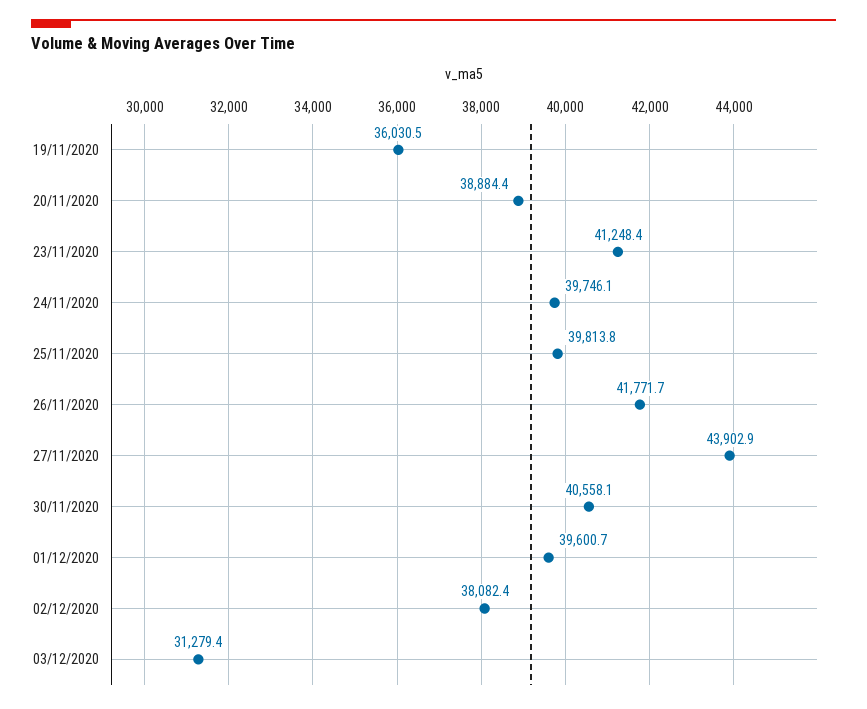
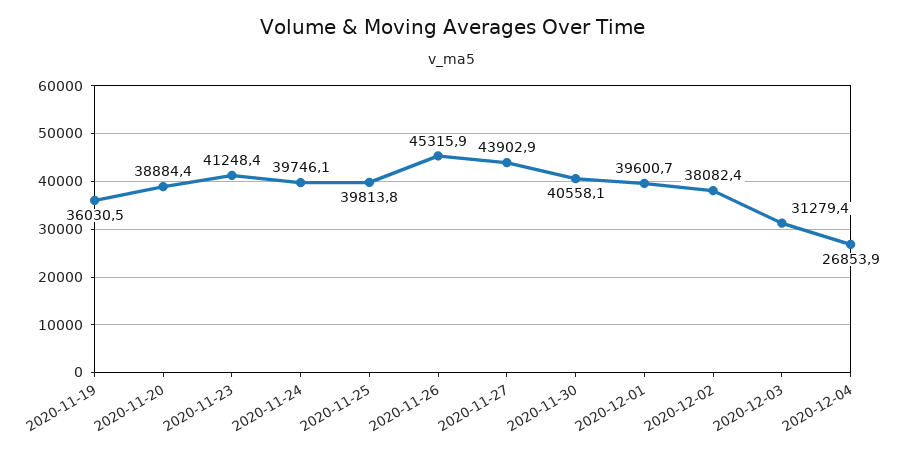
26/11/2020: 41771.7 -> 45315.9
2020-12-04: none -> 26853.9

